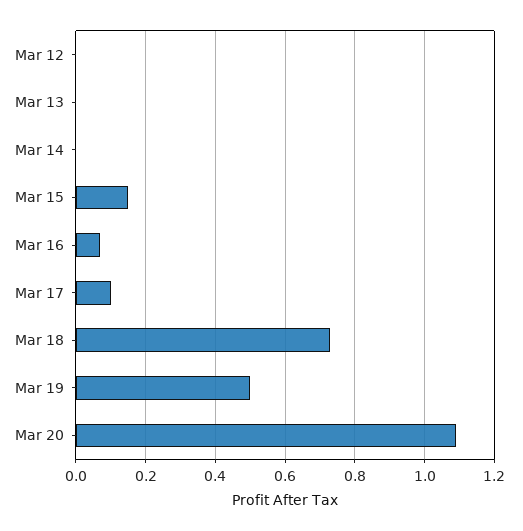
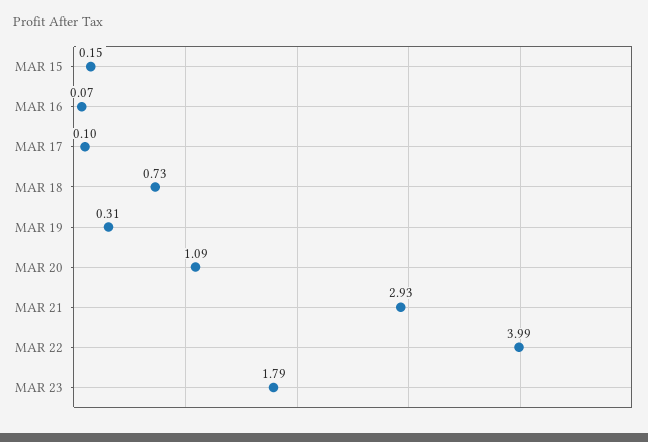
Mar 12: 0 -> none
Mar 13: 0 -> none
Mar 14: 0 -> none
Mar 19: 0.5 -> 0.31
MAR 21: none -> 2.93
MAR 22: none -> 3.99
MAR 23: none -> 1.79

